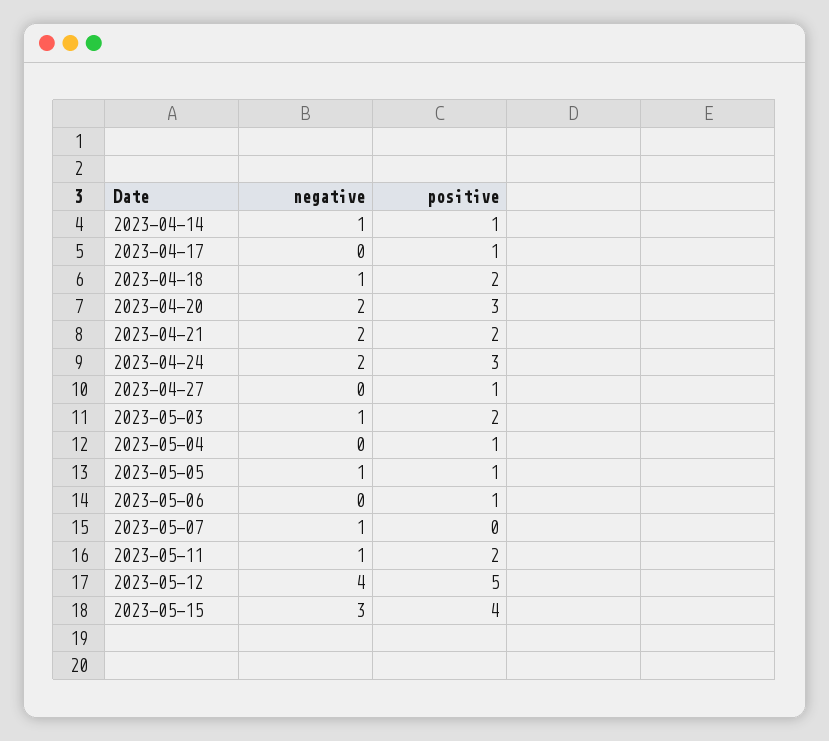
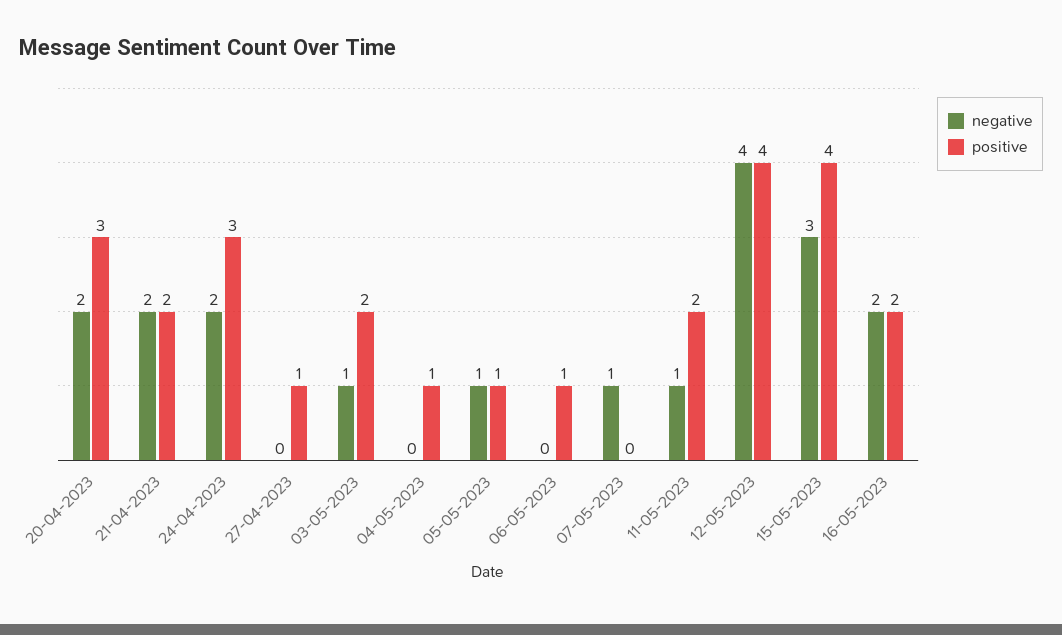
negative, 2023-04-14: 1 -> none
positive, 2023-04-14: 1 -> none
negative, 2023-04-17: 0 -> none
positive, 2023-04-17: 1 -> none
negative, 2023-04-18: 1 -> none
positive, 2023-04-18: 2 -> none
positive, 2023-05-12: 5 -> 4
negative, 16-05-2023: none -> 2
positive, 16-05-2023: none -> 2

